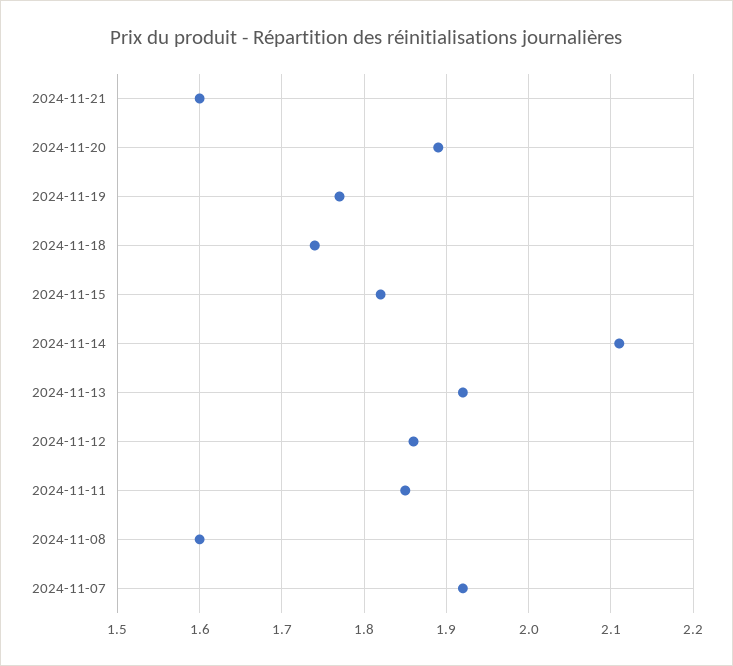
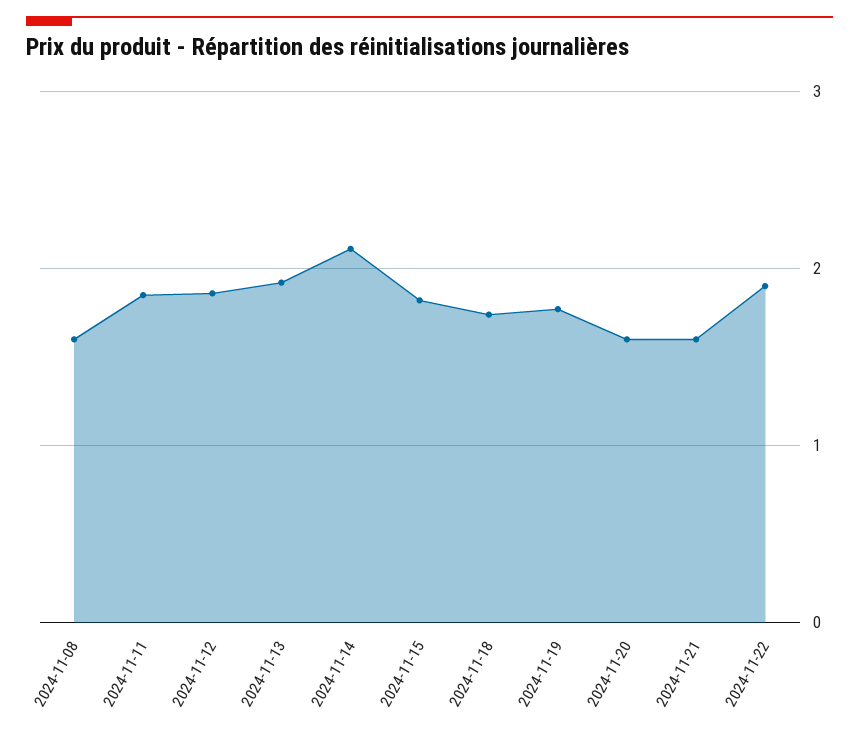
2024-11-20: 1.89 -> 1.6
2024-11-07: 1.92 -> none
2024-11-22: none -> 1.9

